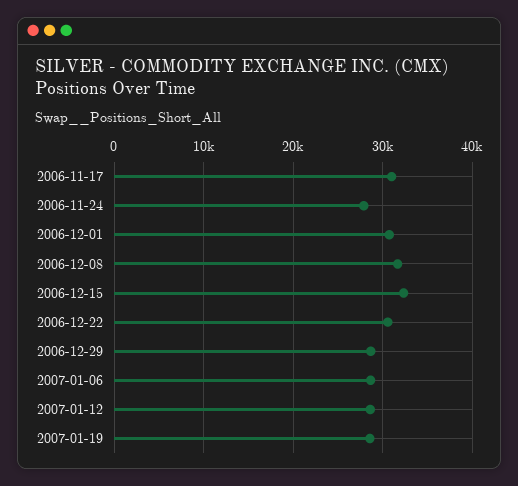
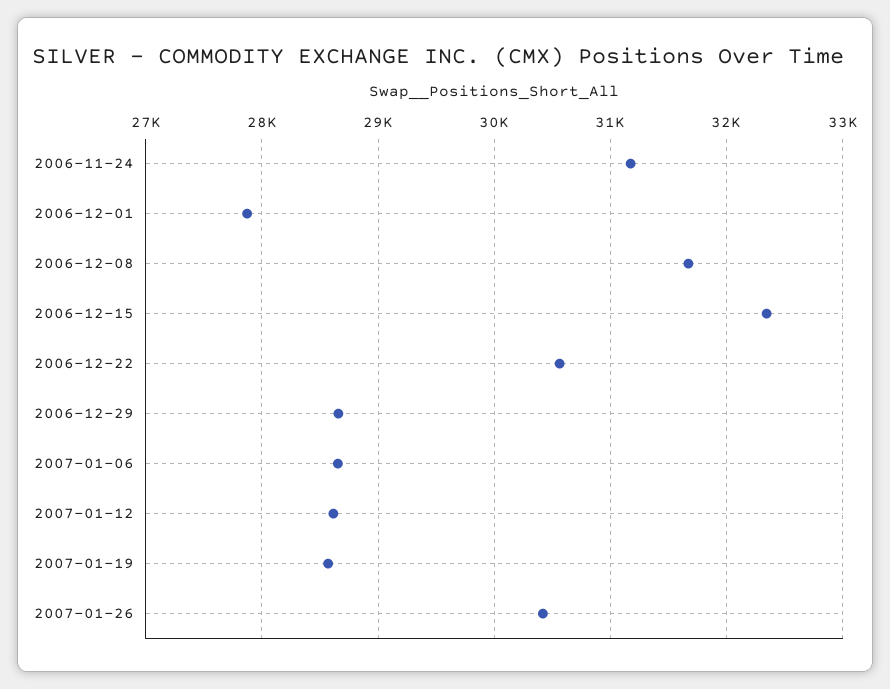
2006-11-17: 31000 -> none
2006-11-24: 28000 -> 31200
2006-12-01: 31000 -> 27900
2007-01-26: none -> 30400

